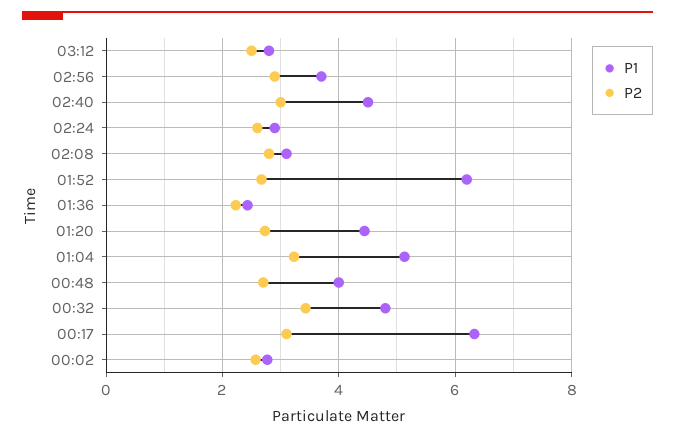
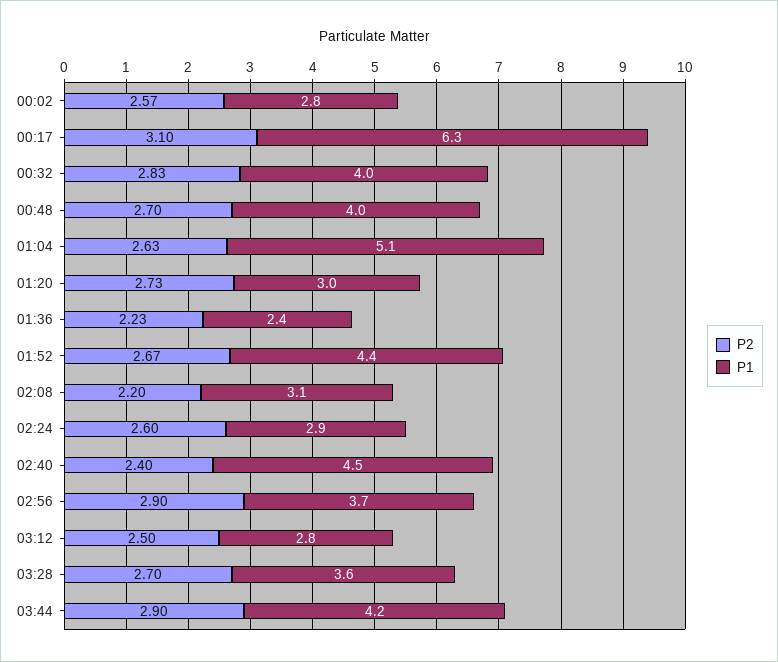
P2, 02:40: 3 -> 2.4
P2, 02:08: 2.8 -> 2.2
P1, 01:52: 6.2 -> 4.4
P1, 01:20: 4.4 -> 3
P2, 01:04: 3.2 -> 2.63
P1, 00:32: 4.8 -> 4
P2, 00:32: 3.4 -> 2.83
P2, 03:28: none -> 2.7
P1, 03:28: none -> 3.6
P2, 03:44: none -> 2.9
P1, 03:44: none -> 4.2

